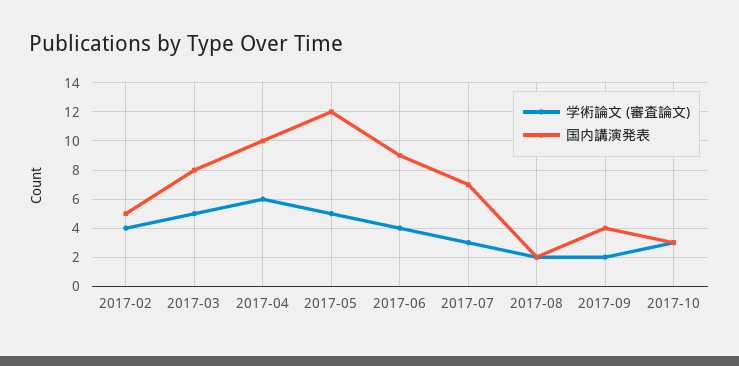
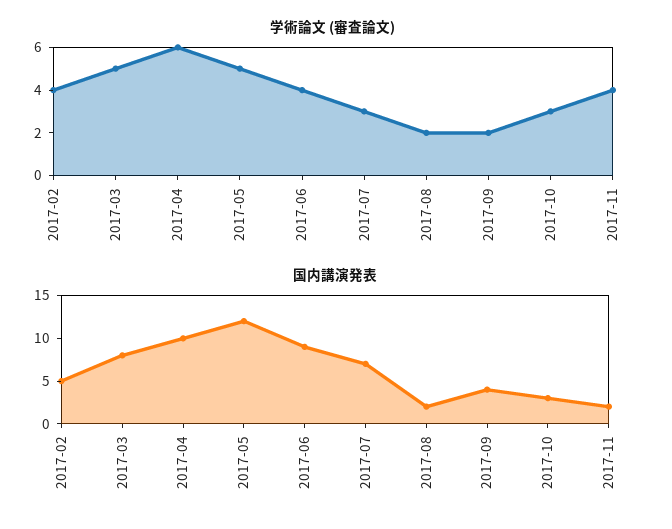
学術論文 (審査論文), 2017-11: none -> 4
国内講演発表, 2017-11: none -> 2

